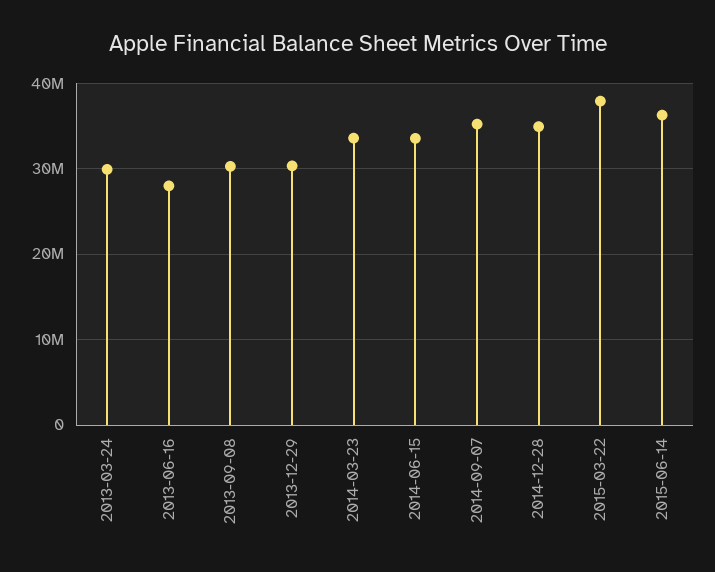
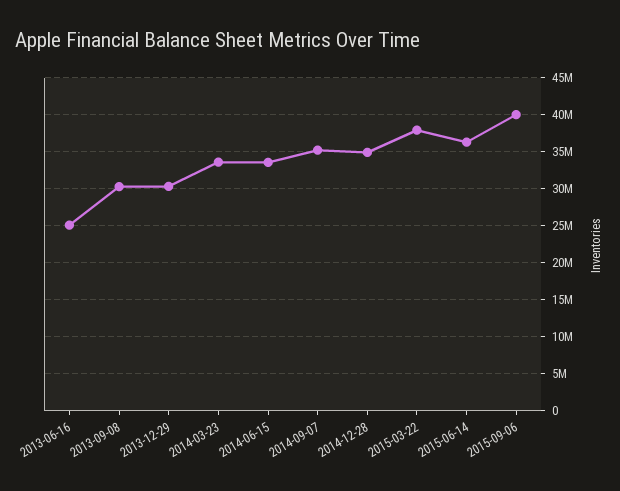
2013-03-24: 30000000 -> none
2013-06-16: 28000000 -> 25000000
2015-09-06: none -> 40000000

